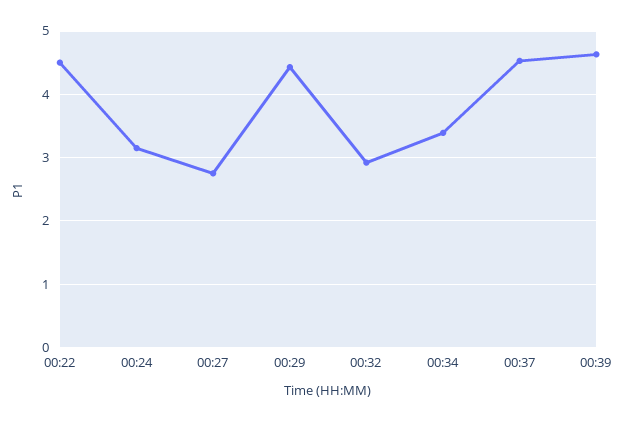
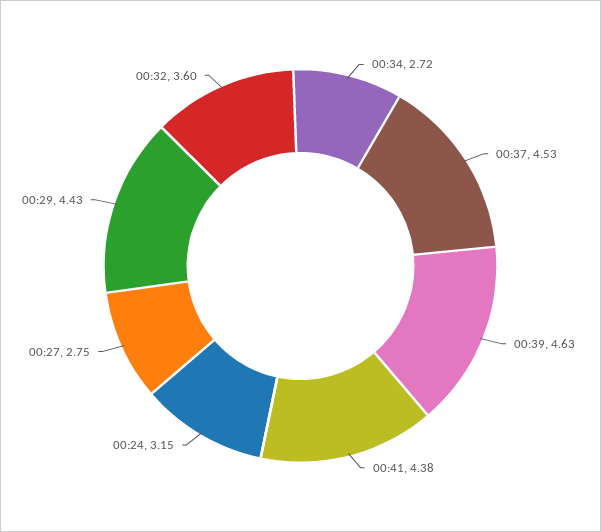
00:22: 4.5 -> none
00:32: 2.9 -> 3.6
00:34: 3.4 -> 2.72
00:41: none -> 4.38

